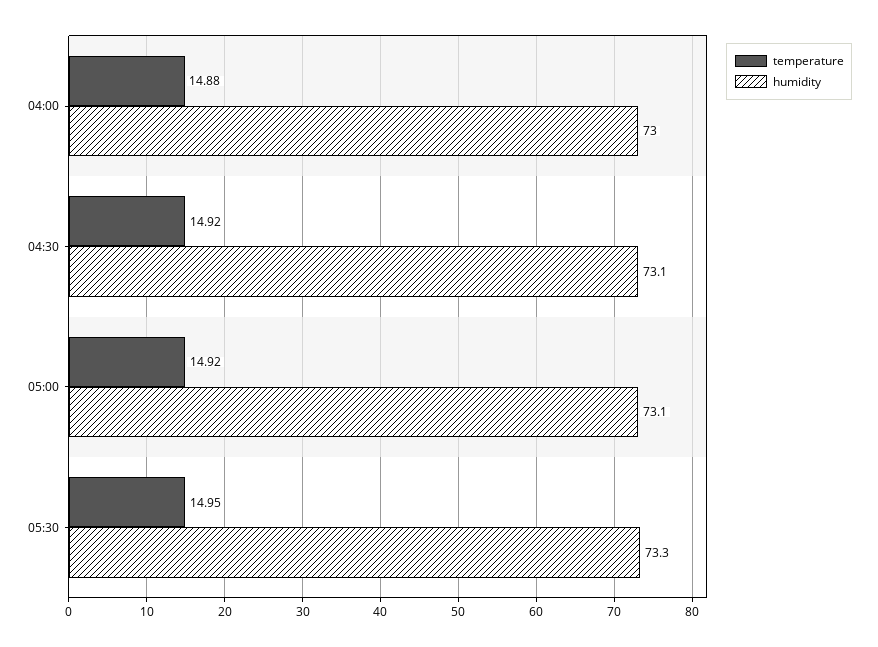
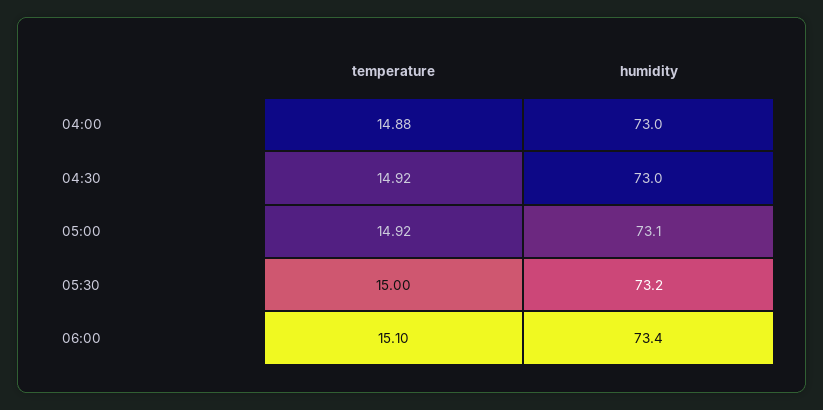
humidity, 04:30: 73.1 -> 73
temperature, 05:30: 14.95 -> 15
humidity, 05:30: 73.3 -> 73.2
temperature, 06:00: none -> 15.1
humidity, 06:00: none -> 73.4

